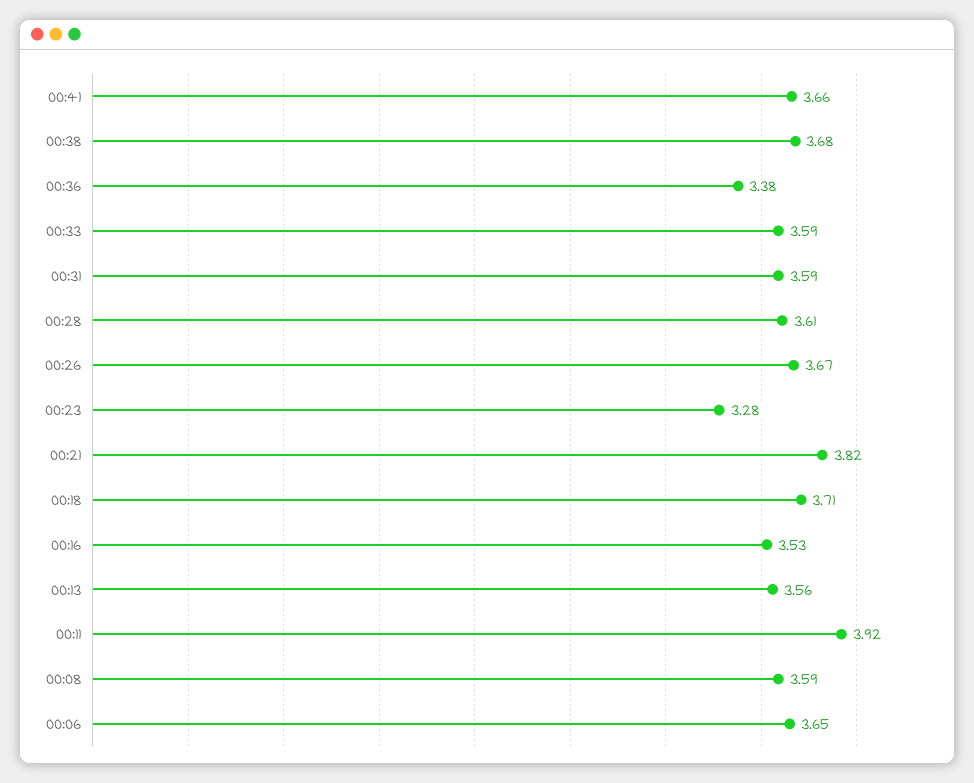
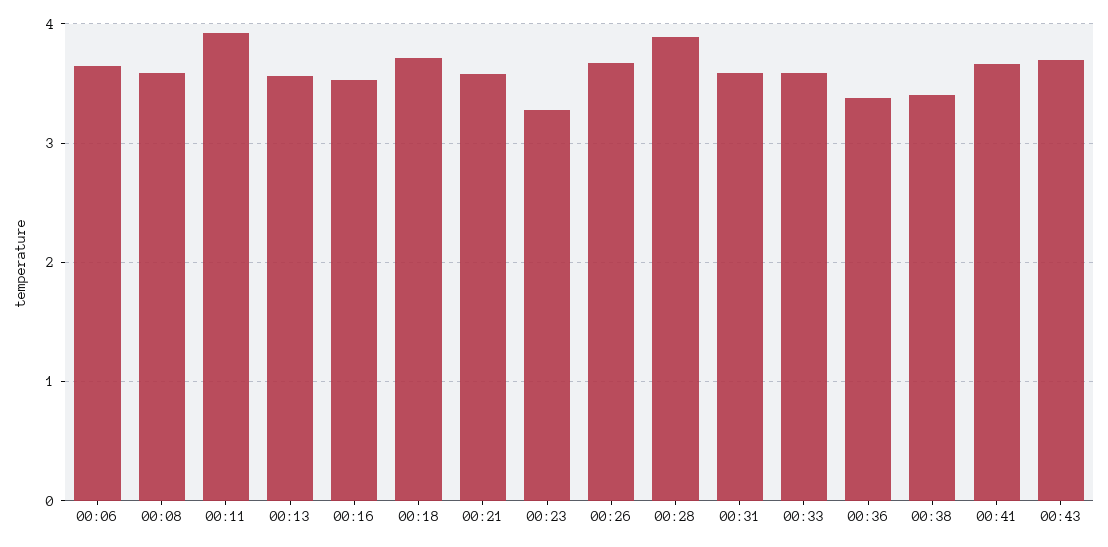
00:38: 3.68 -> 3.4
00:28: 3.61 -> 3.9
00:21: 3.82 -> 3.6
00:43: none -> 3.7

